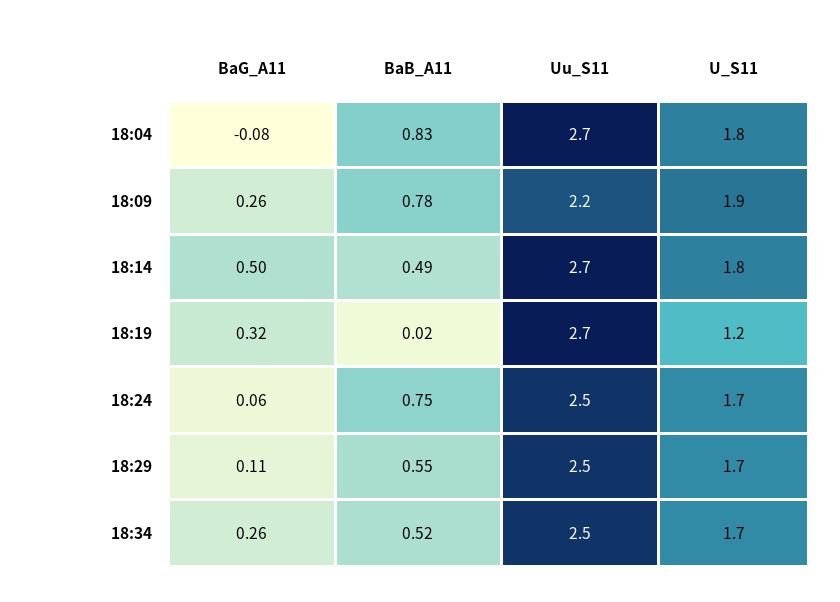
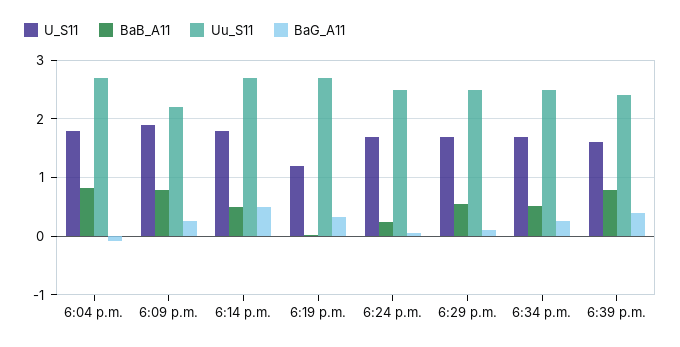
BaB_A11, 18:24: 0.75 -> 0.2
U_S11, 6:39 p.m.: none -> 1.6
BaB_A11, 6:39 p.m.: none -> 0.8
Uu_S11, 6:39 p.m.: none -> 2.4
BaG_A11, 6:39 p.m.: none -> 0.4

